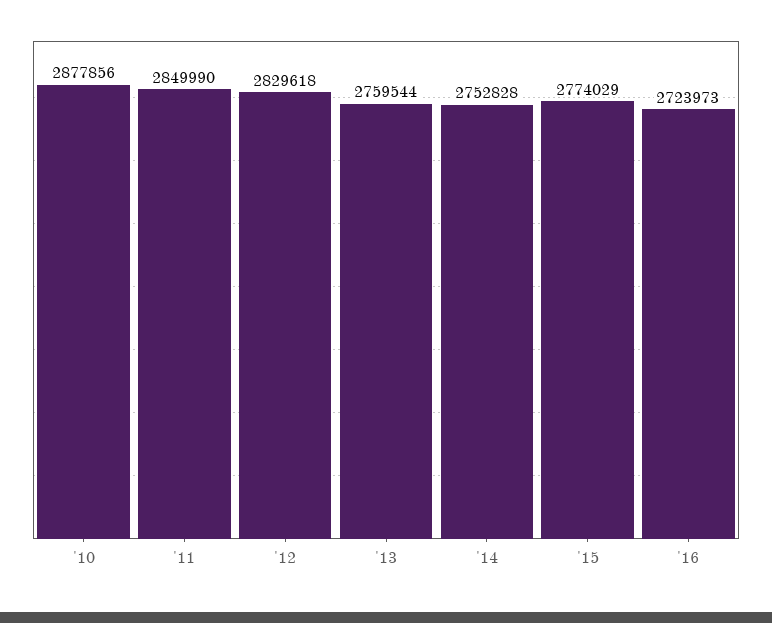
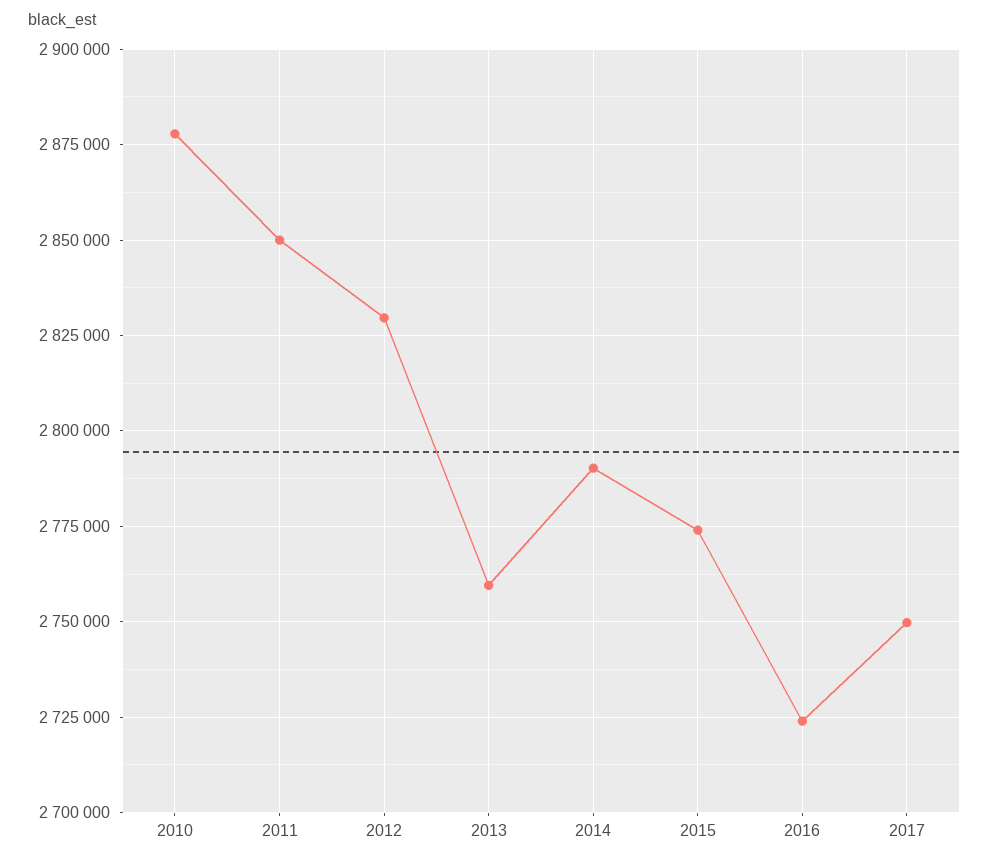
'14: 2752828 -> 2790000
2017: none -> 2750000

